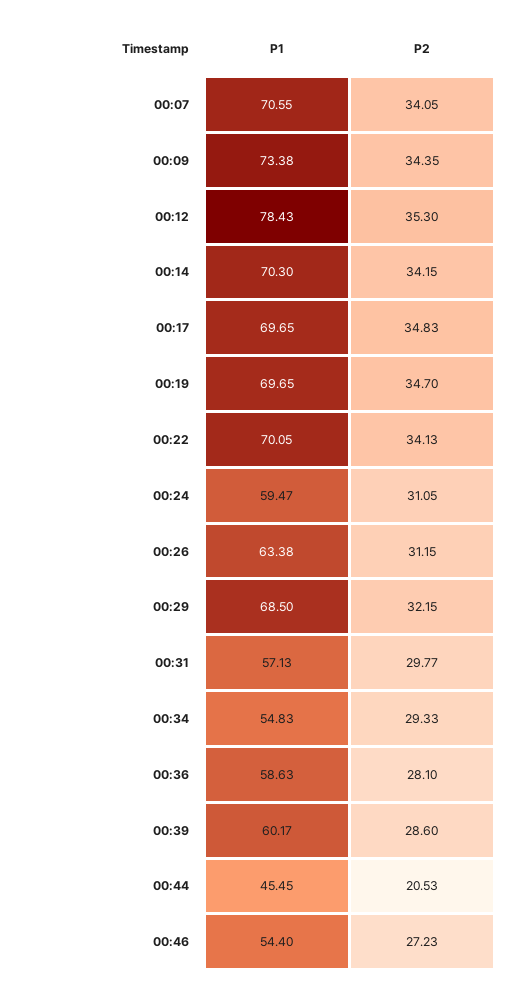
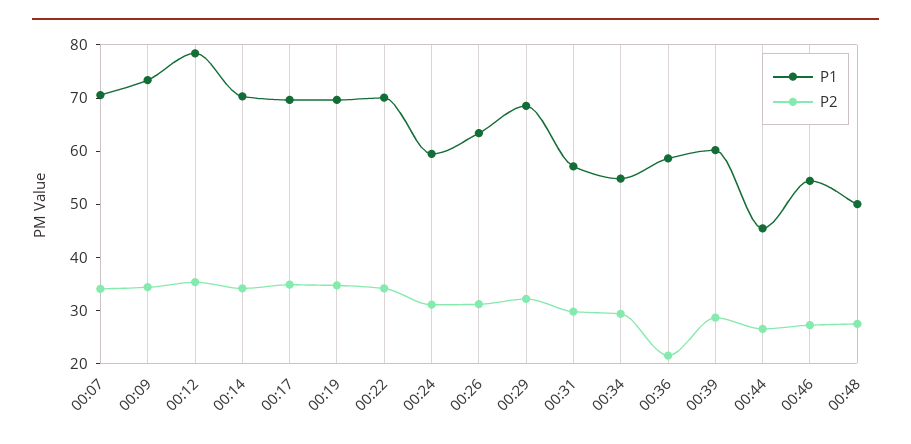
P2, 00:36: 28.1 -> 22
P2, 00:44: 20.53 -> 26
P1, 00:48: none -> 50
P2, 00:48: none -> 28

